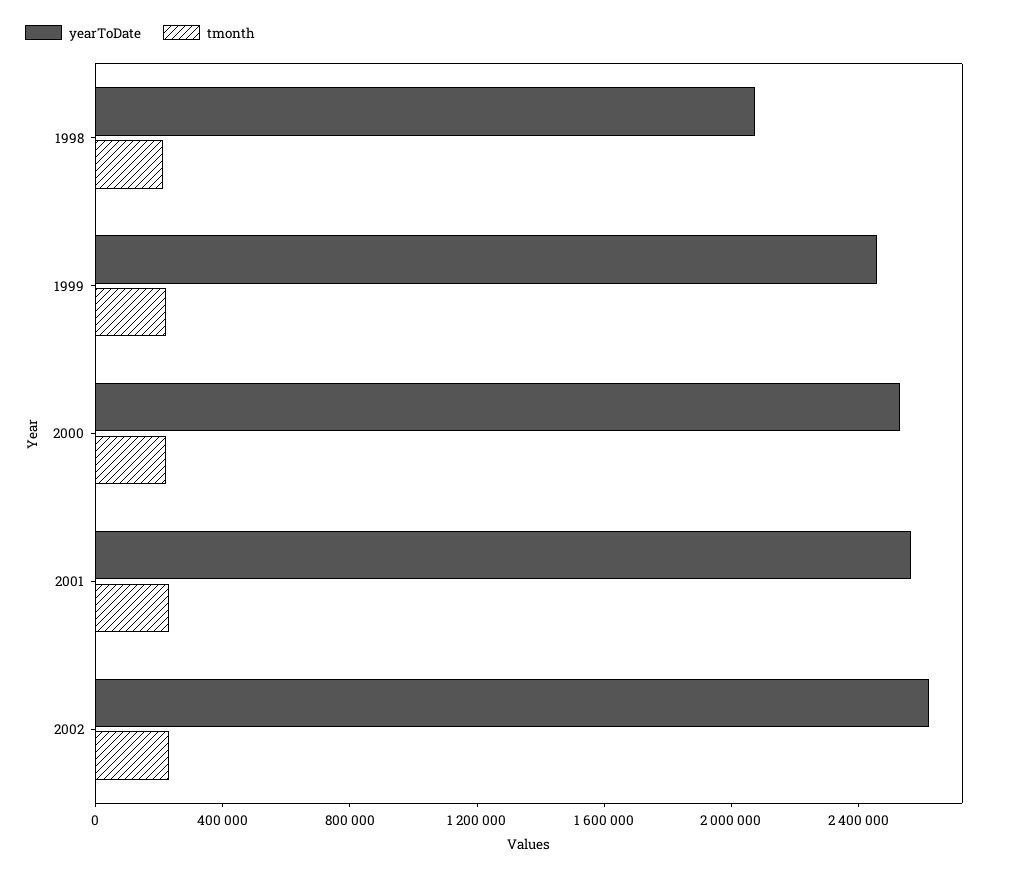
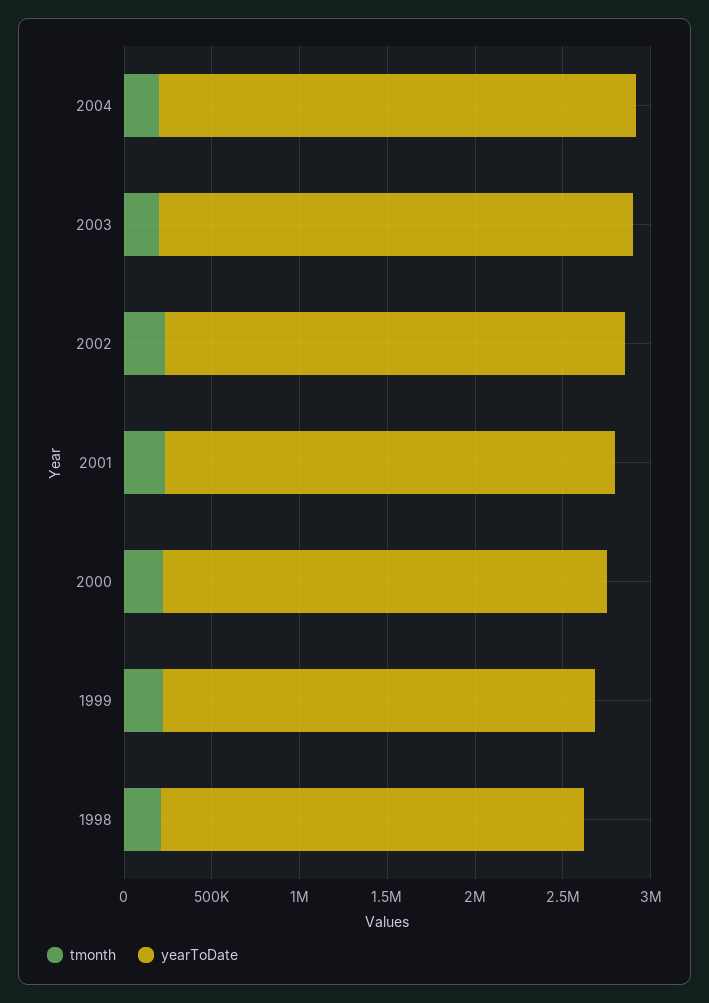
yearToDate, 1998: 2100000 -> 2400000
tmonth, 2004: none -> 200000
yearToDate, 2004: none -> 2700000
tmonth, 2003: none -> 200000
yearToDate, 2003: none -> 2700000

